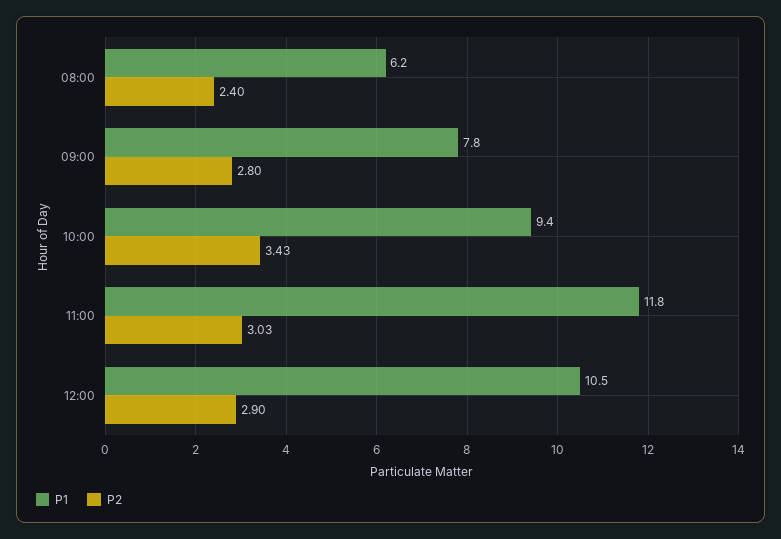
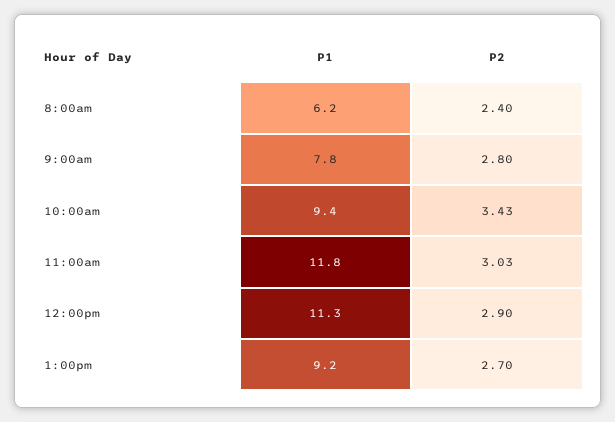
P1, 12:00: 10.5 -> 11.3
P1, 1:00pm: none -> 9.2
P2, 1:00pm: none -> 2.7

